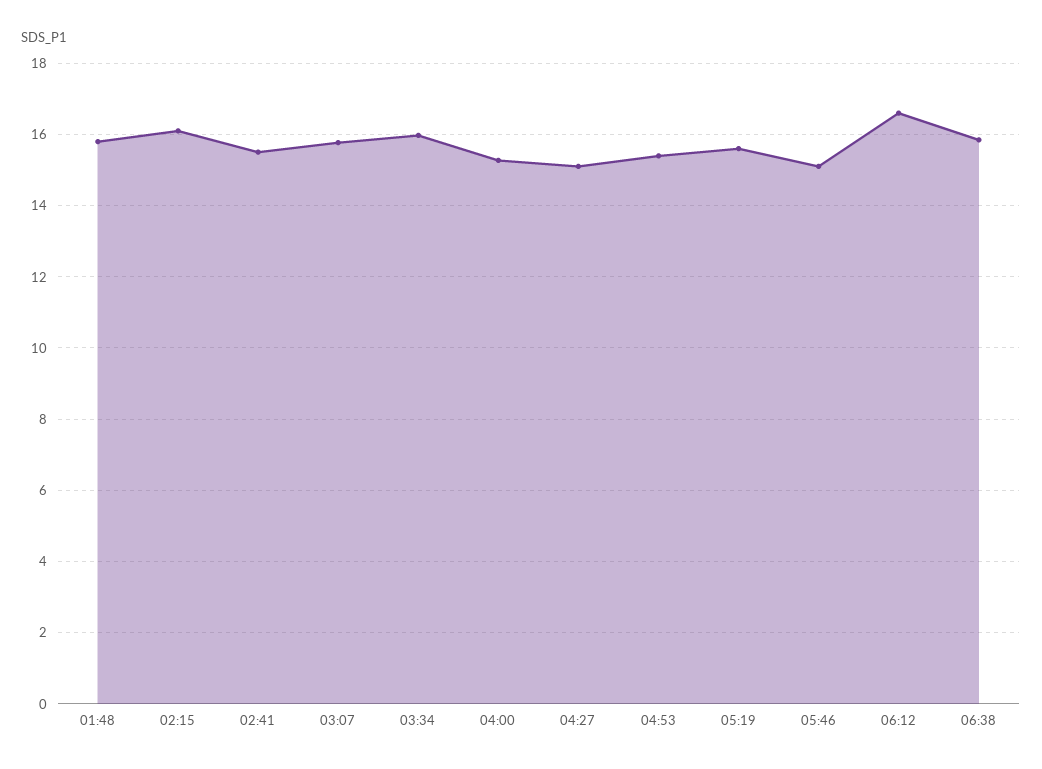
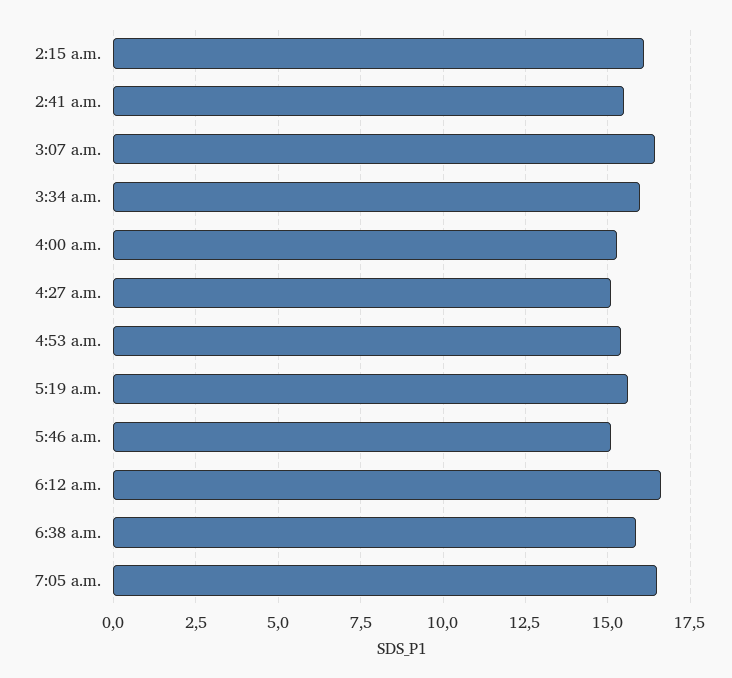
01:48: 15.8 -> none
03:07: 15.8 -> 16.5
7:05 a.m.: none -> 16.5

